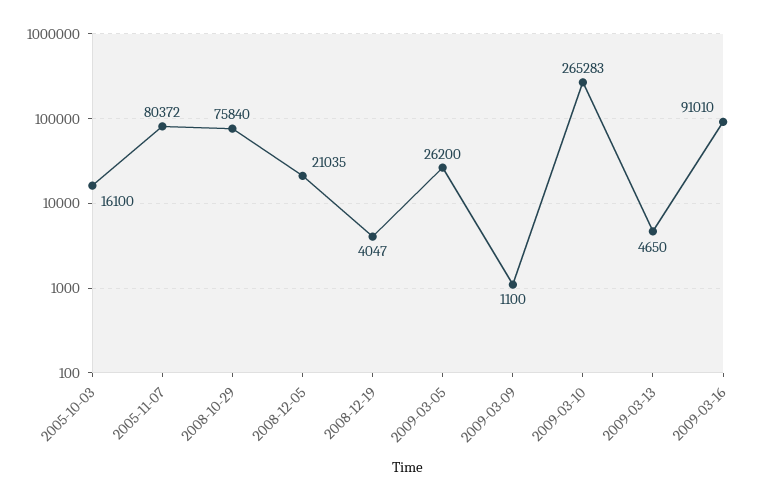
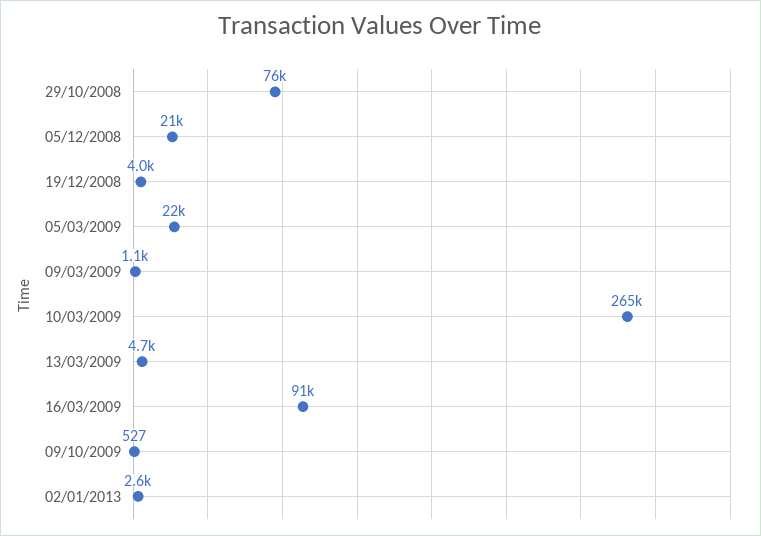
2005-10-03: 16100 -> none
2005-11-07: 80372 -> none
2009-03-05: 26200 -> 22000
09/10/2009: none -> 527
02/01/2013: none -> 2600

